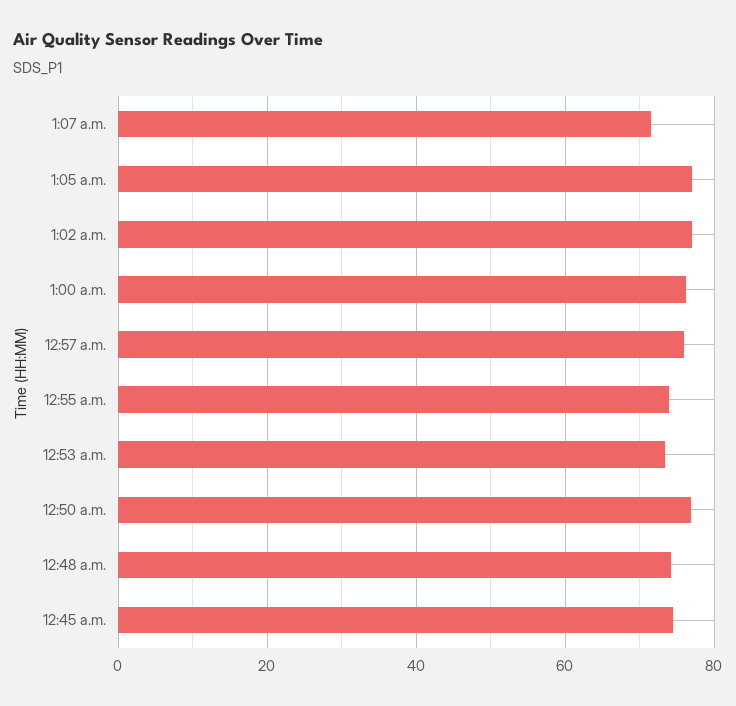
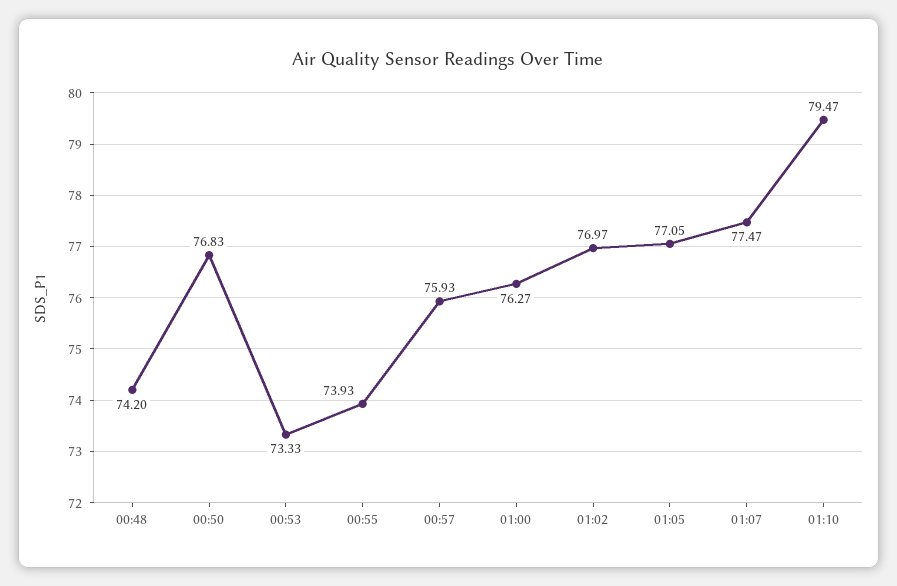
1:07 a.m.: 72 -> 77.47
12:45 a.m.: 74 -> none
01:10: none -> 79.47

